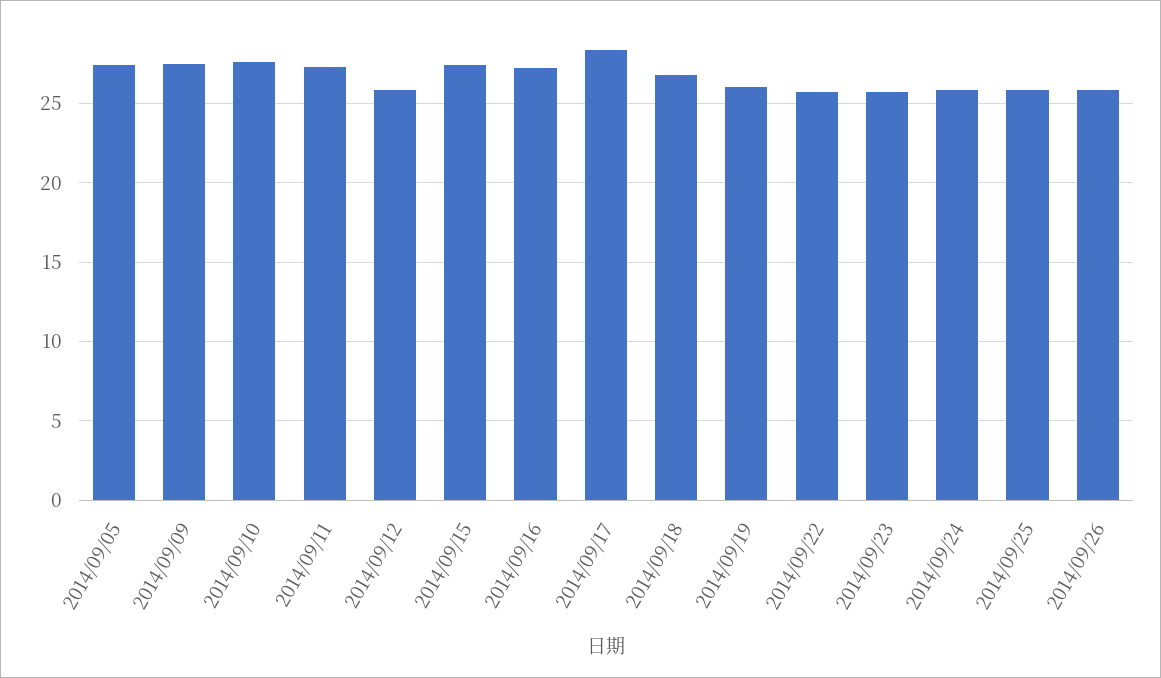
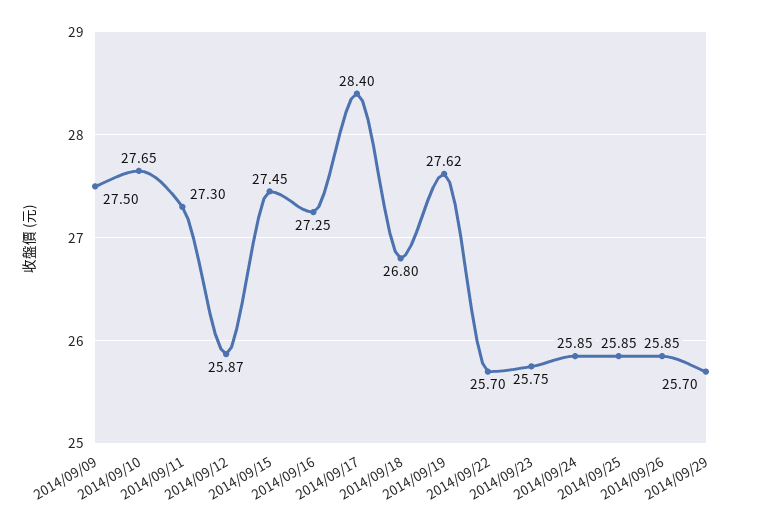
2014/09/05: 27.5 -> none
2014/09/19: 26 -> 27.62
2014/09/29: none -> 25.7

